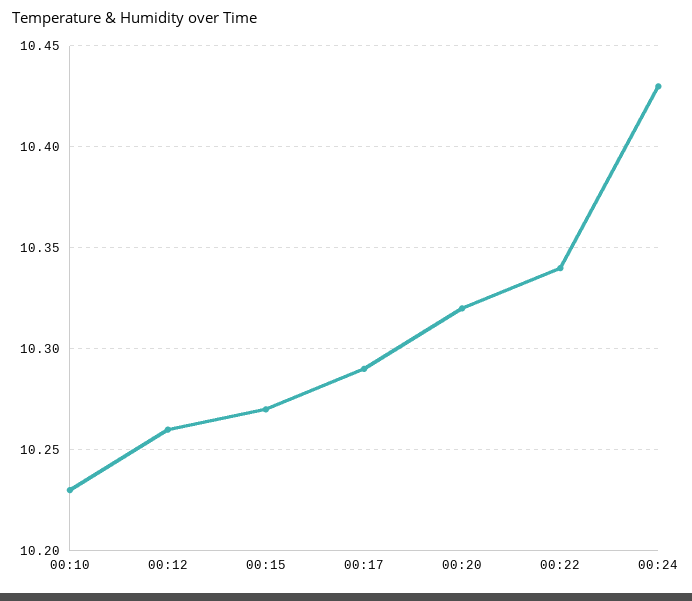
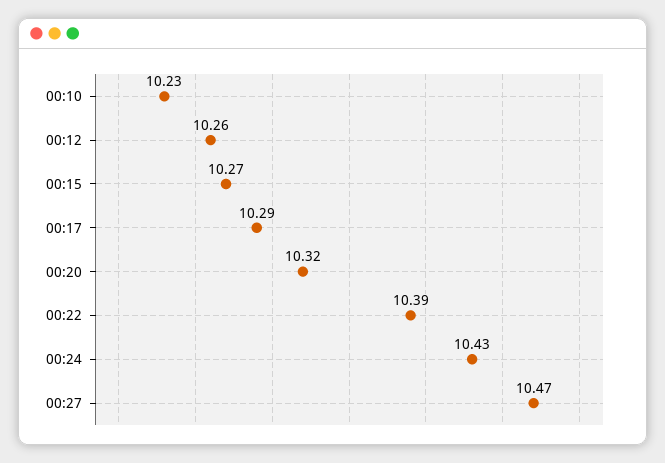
00:22: 10.34 -> 10.39
00:27: none -> 10.47

